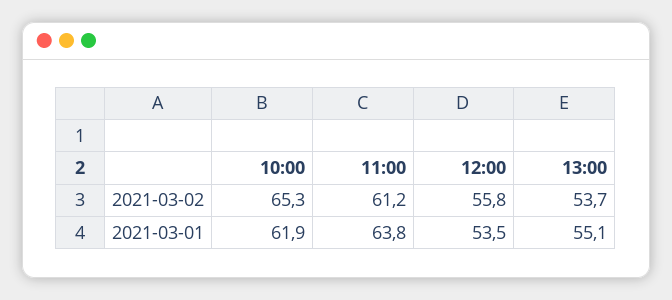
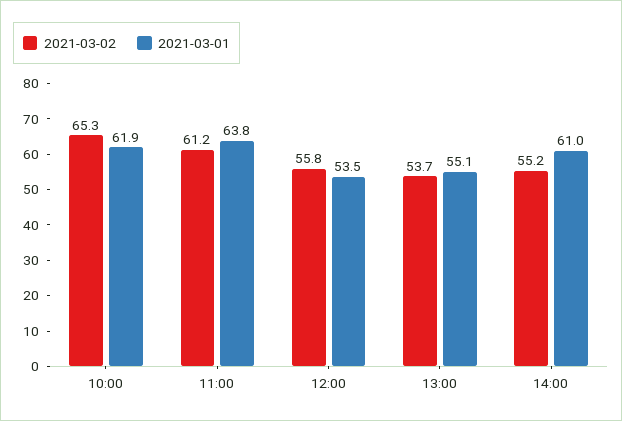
2021-03-02, 14:00: none -> 55.2
2021-03-01, 14:00: none -> 61

